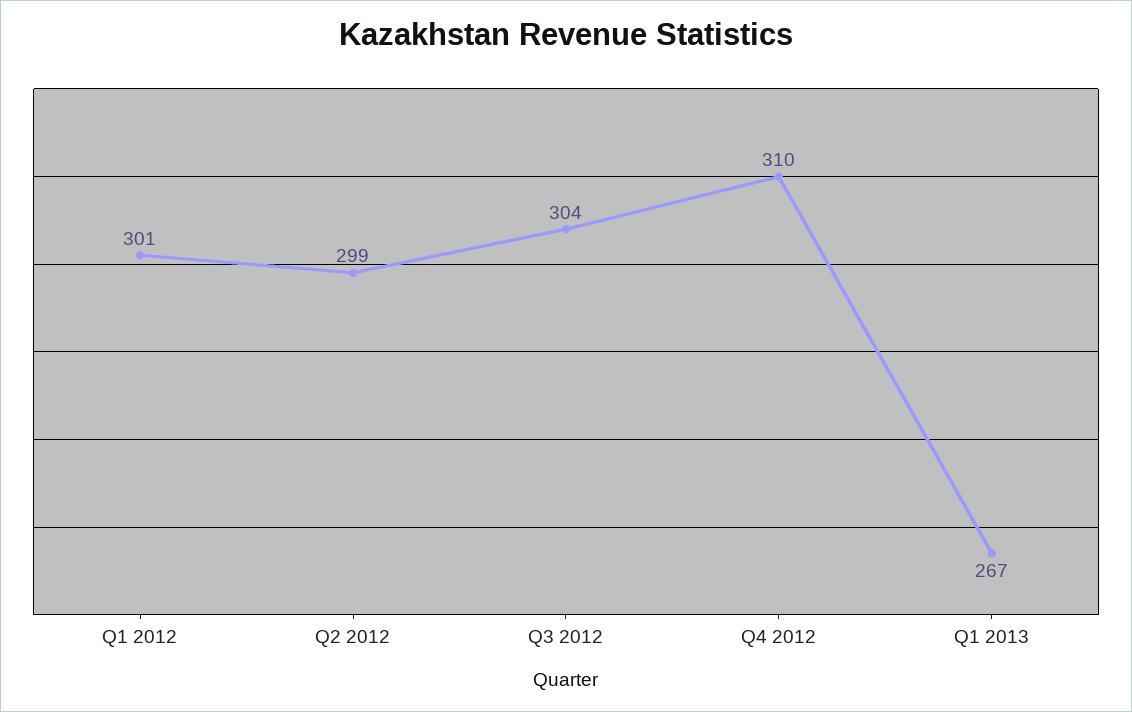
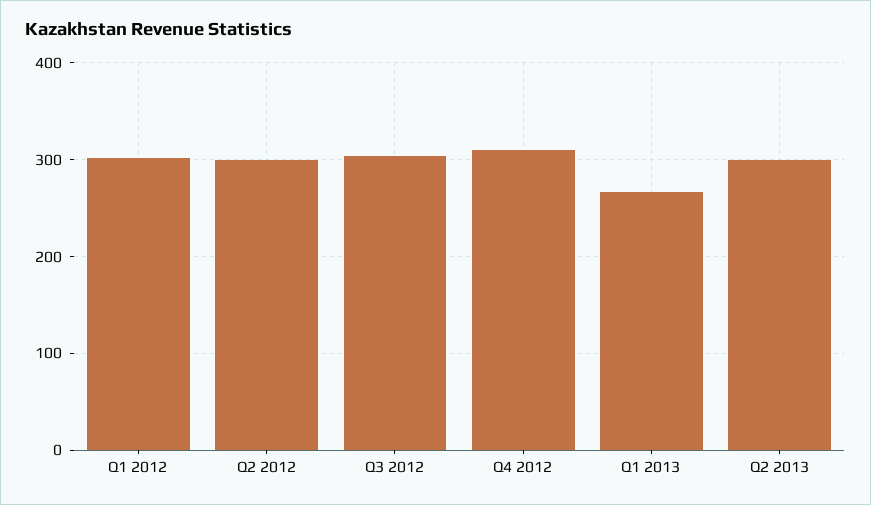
Q2 2013: none -> 300

